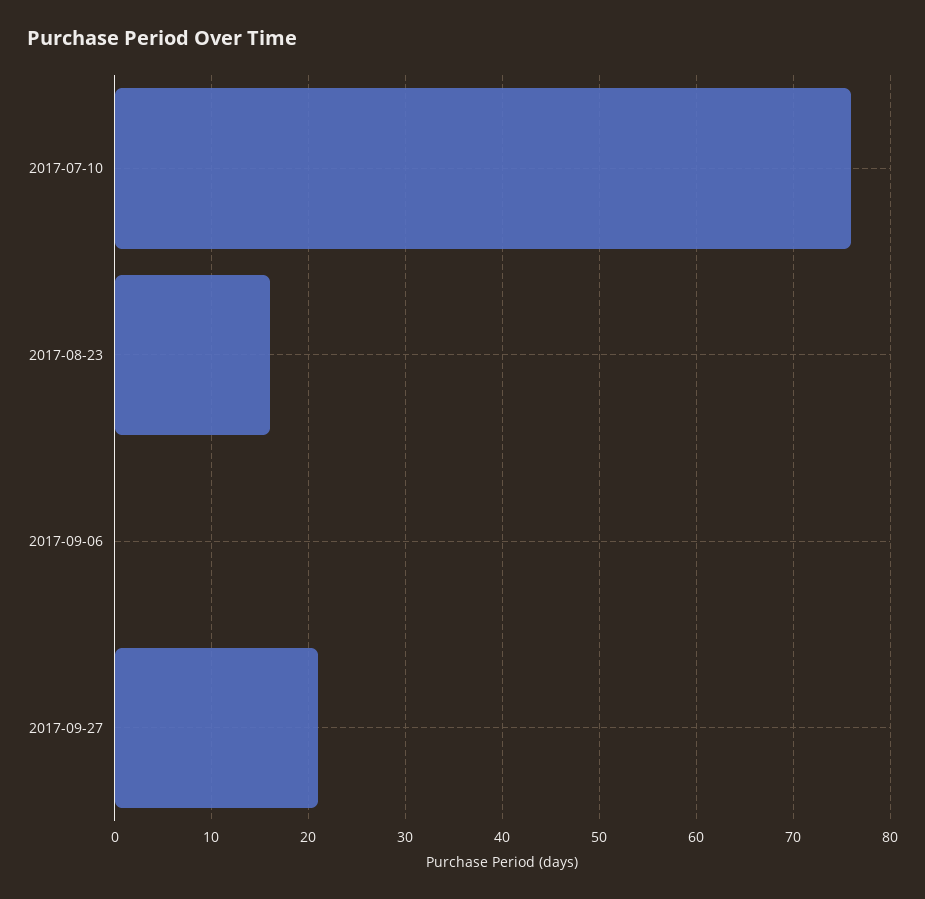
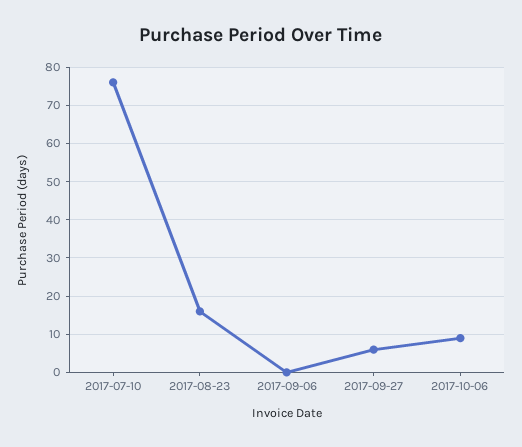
2017-09-27: 21 -> 5
2017-10-06: none -> 10

